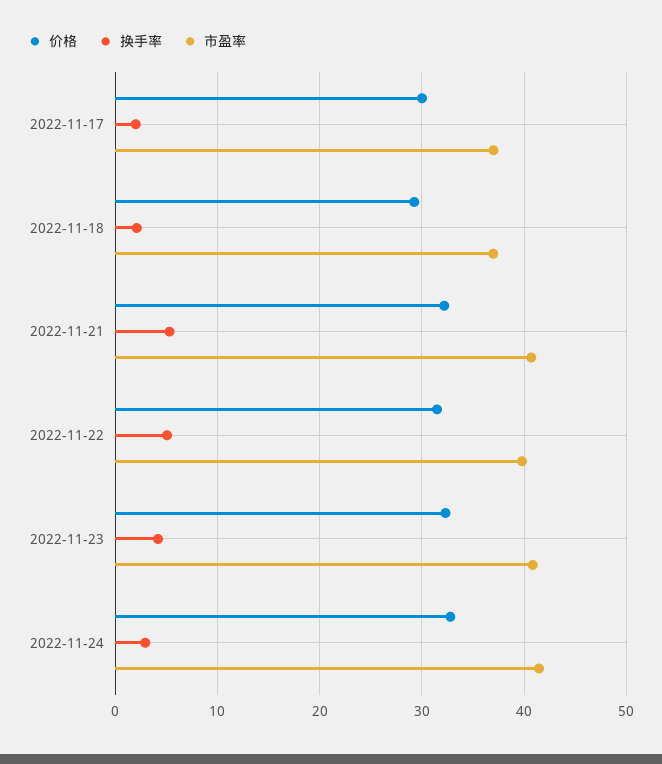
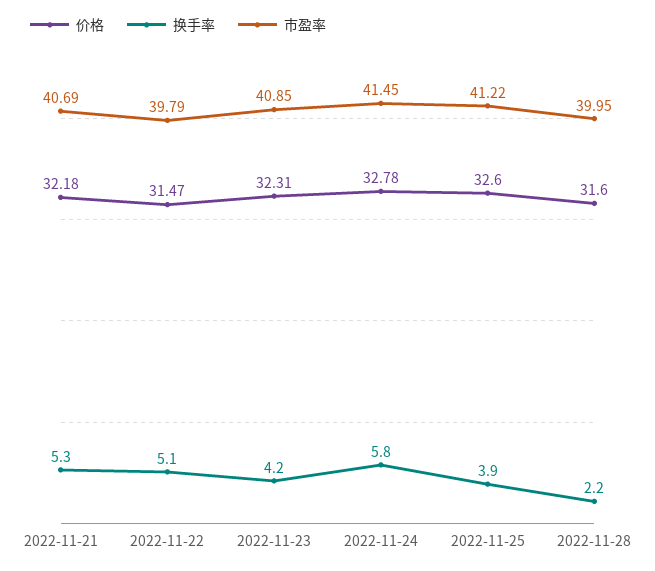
价格, 2022-11-17: 30 -> none
换手率, 2022-11-17: 2 -> none
市盈率, 2022-11-17: 37 -> none
价格, 2022-11-18: 29 -> none
换手率, 2022-11-18: 2 -> none
市盈率, 2022-11-18: 37 -> none
换手率, 2022-11-24: 3 -> 5.8
价格, 2022-11-25: none -> 32.6
换手率, 2022-11-25: none -> 3.9
市盈率, 2022-11-25: none -> 41.22
价格, 2022-11-28: none -> 31.6
换手率, 2022-11-28: none -> 2.2
市盈率, 2022-11-28: none -> 39.95

